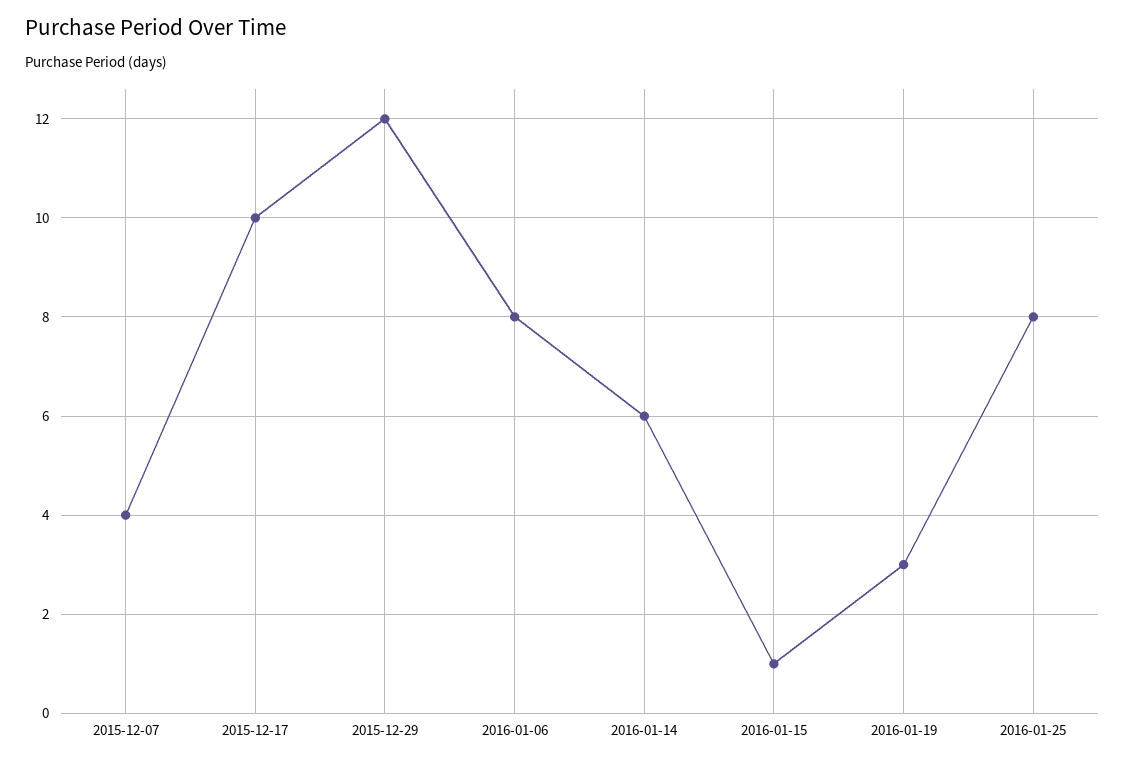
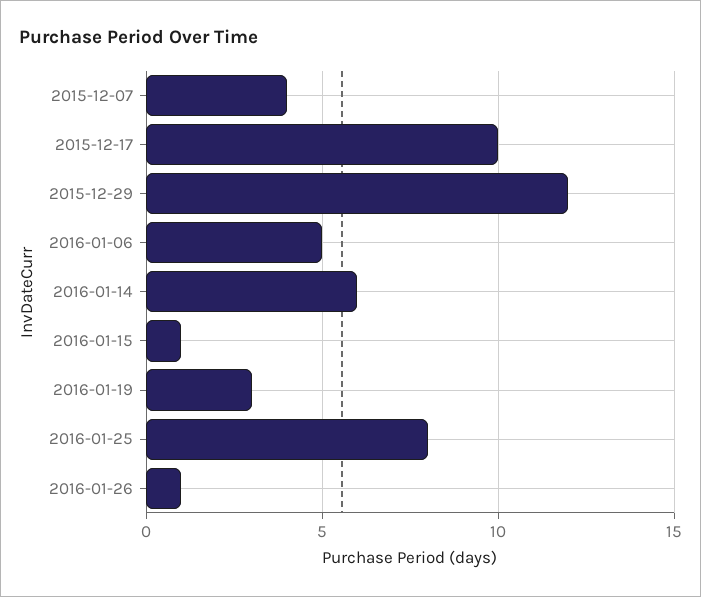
2016-01-06: 8 -> 5
2016-01-26: none -> 1

